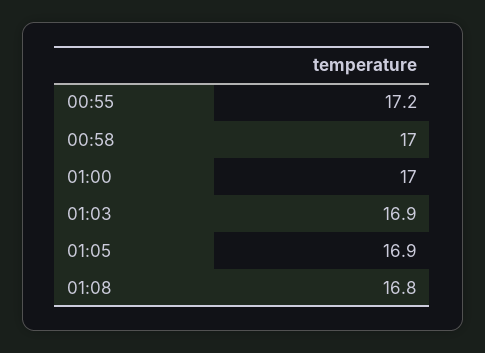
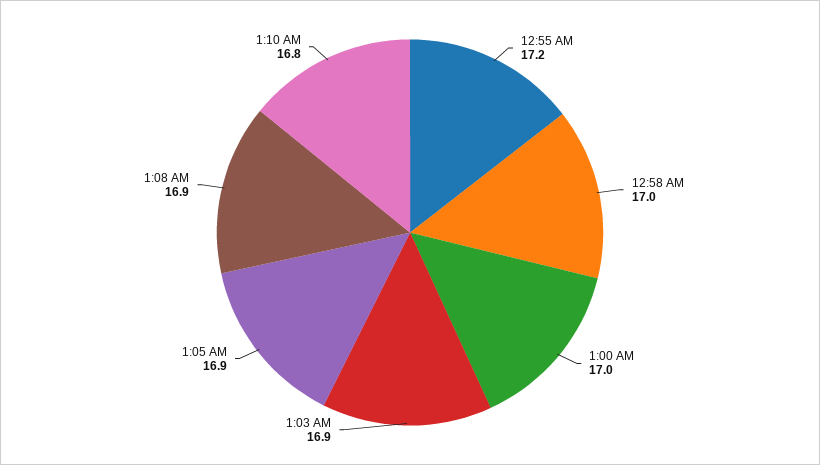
01:08: 16.8 -> 16.9
1:10 AM: none -> 16.8

